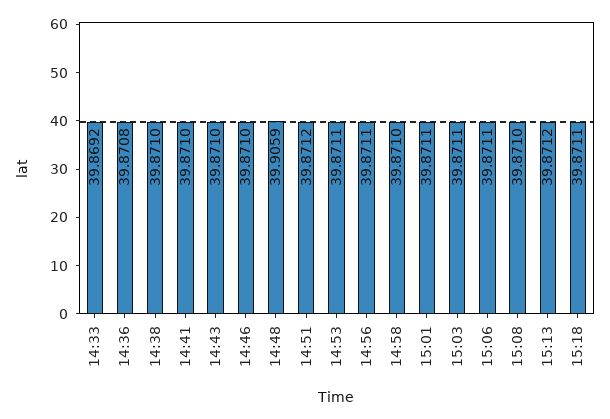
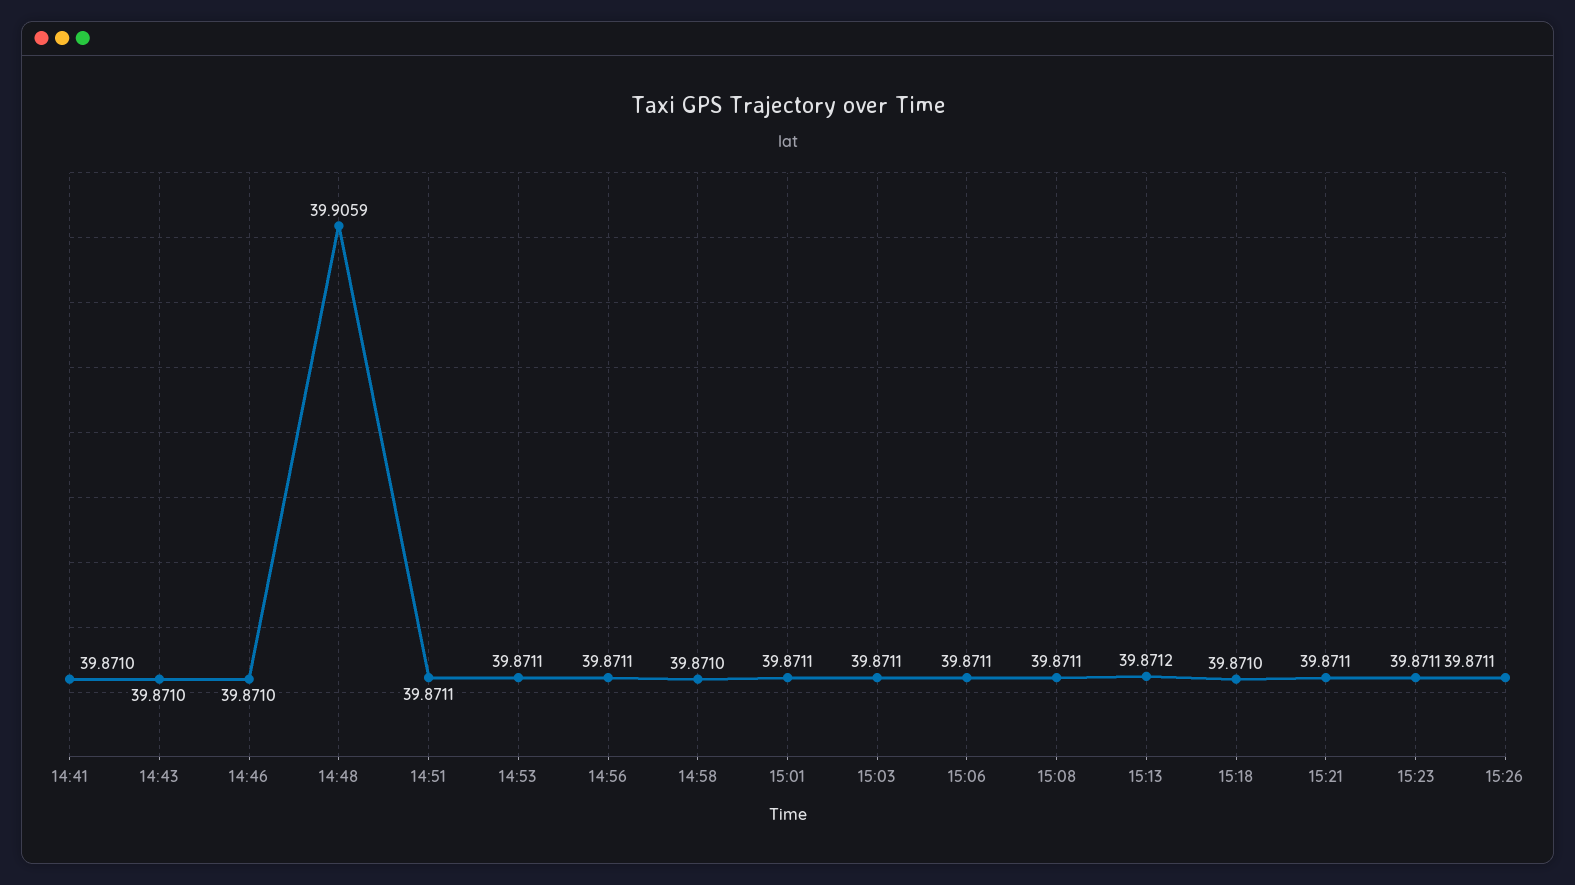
14:33: 39.8692 -> none
14:36: 39.8708 -> none
14:38: 39.871 -> none
14:51: 39.8712 -> 39.8711
15:08: 39.871 -> 39.8711
15:18: 39.8711 -> 39.871
15:21: none -> 39.8711
15:23: none -> 39.8711
15:26: none -> 39.8711

